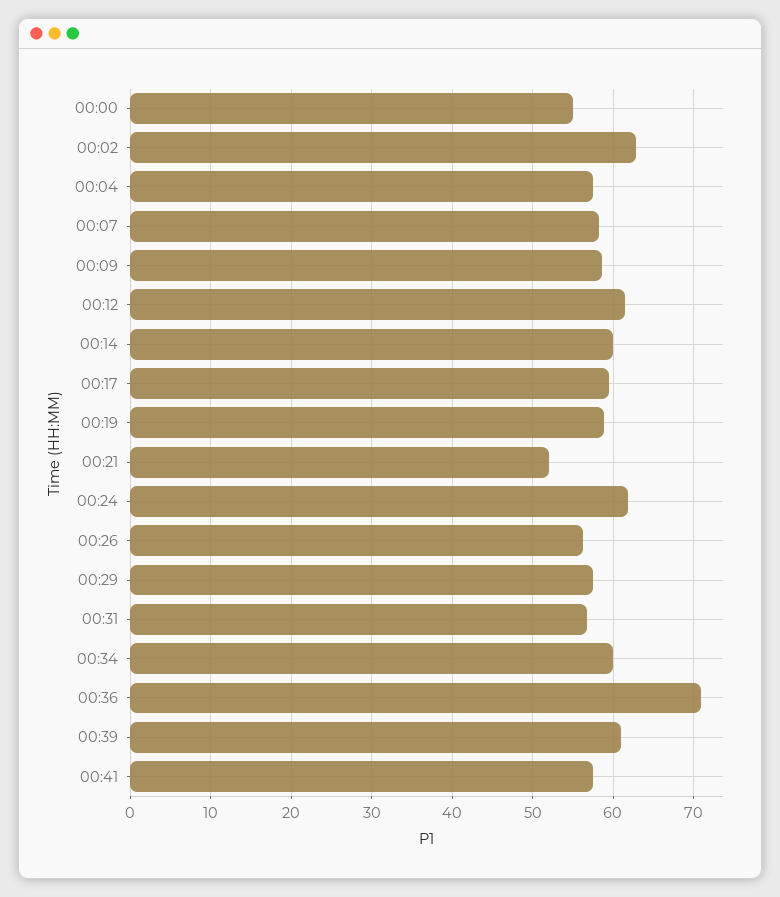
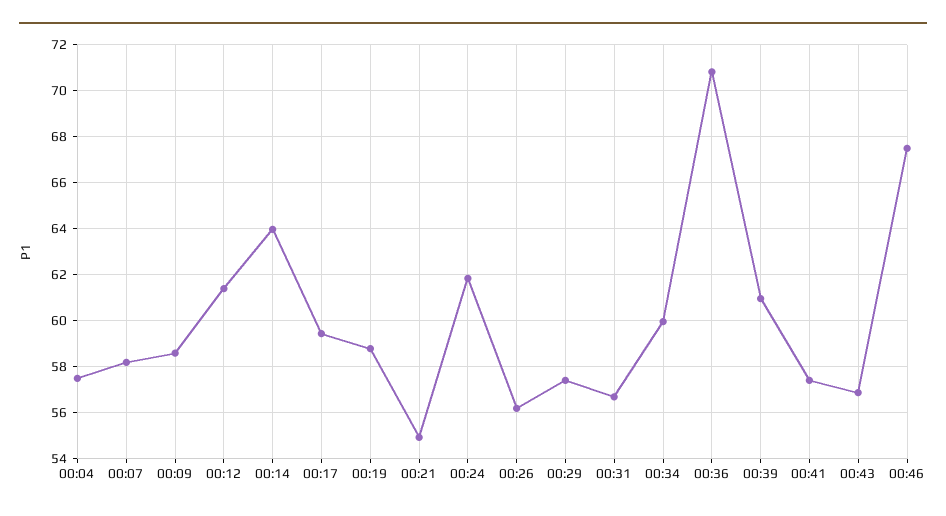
00:00: 55 -> none
00:02: 63 -> none
00:14: 60 -> 64
00:21: 52 -> 55
00:43: none -> 57
00:46: none -> 67.5

